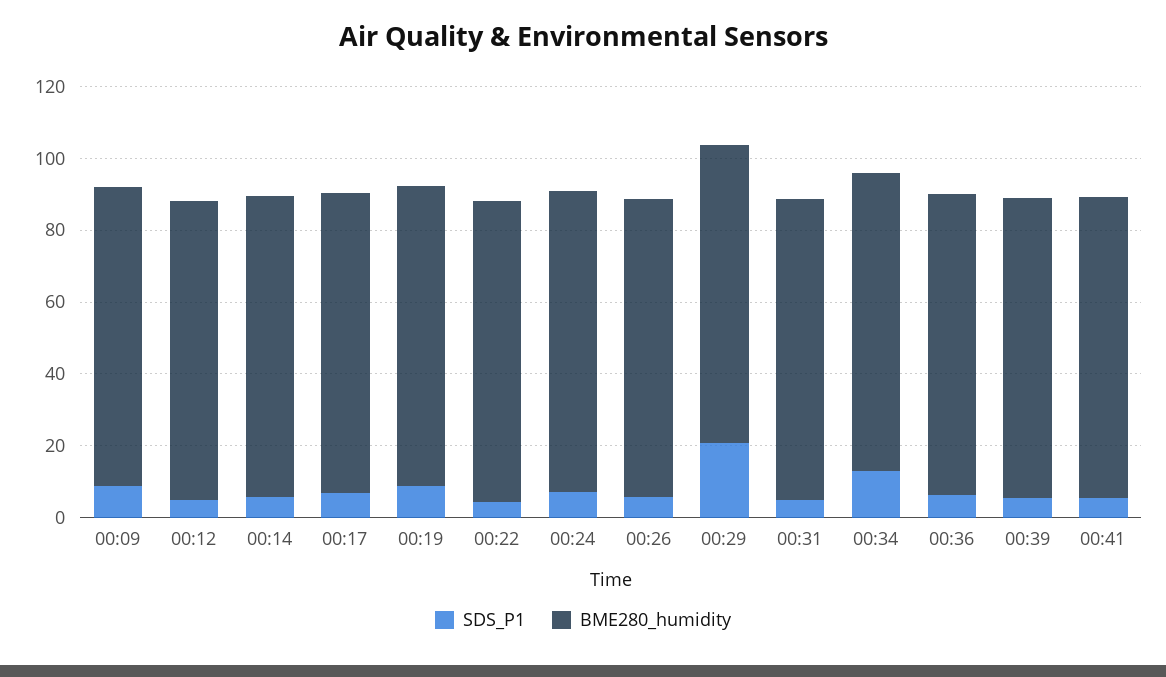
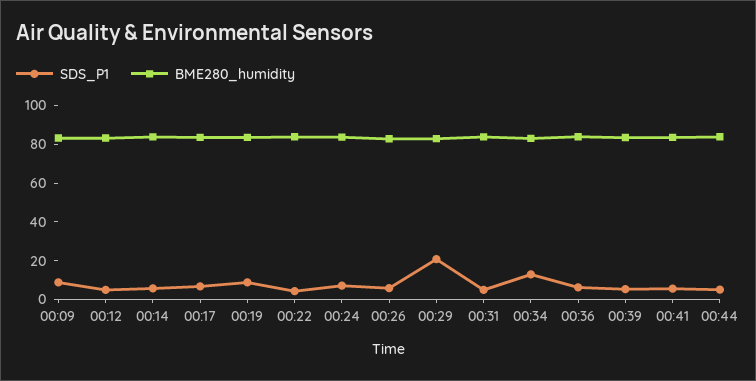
SDS_P1, 00:44: none -> 5
BME280_humidity, 00:44: none -> 85

